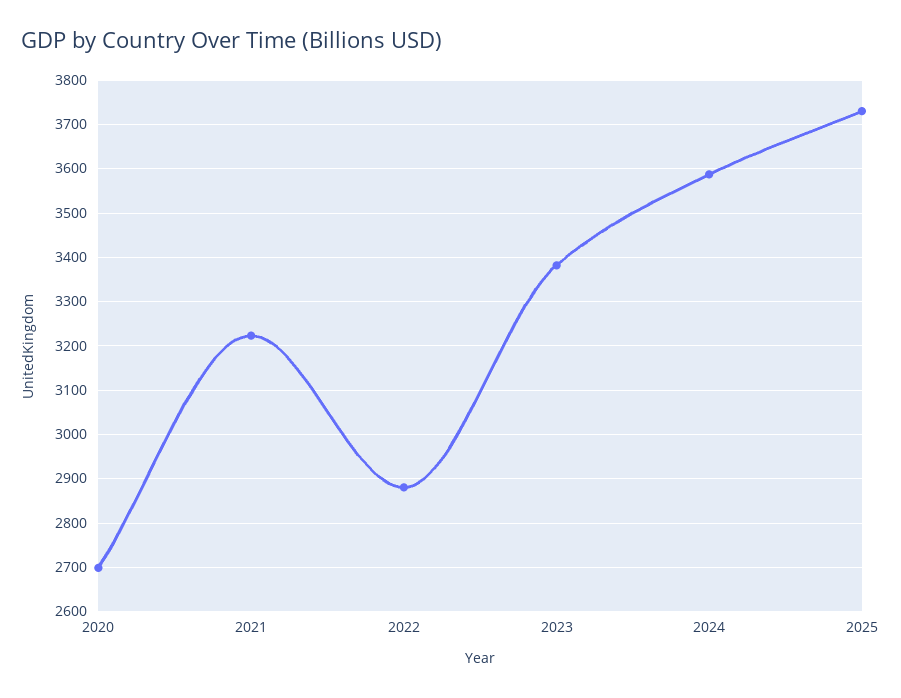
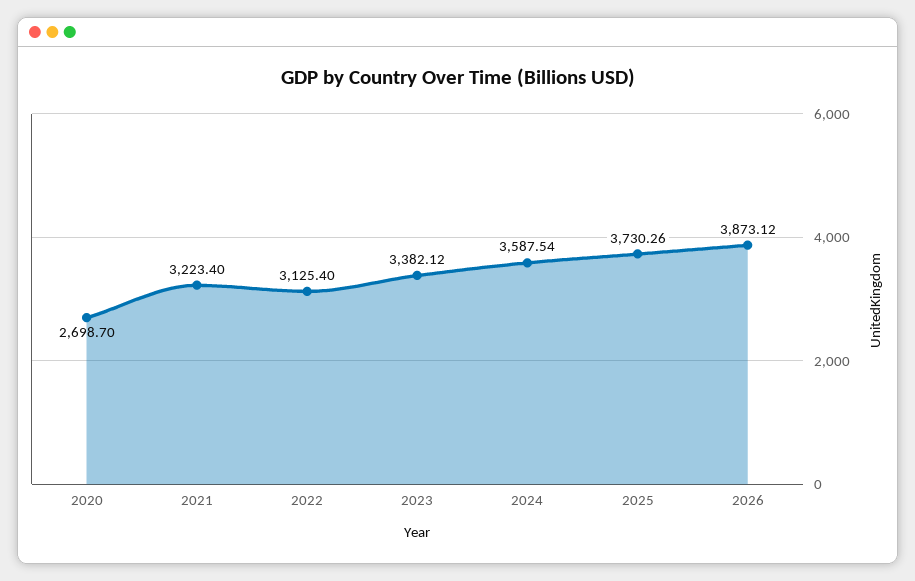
2022: 2880 -> 3125.4
2026: none -> 3873.12

